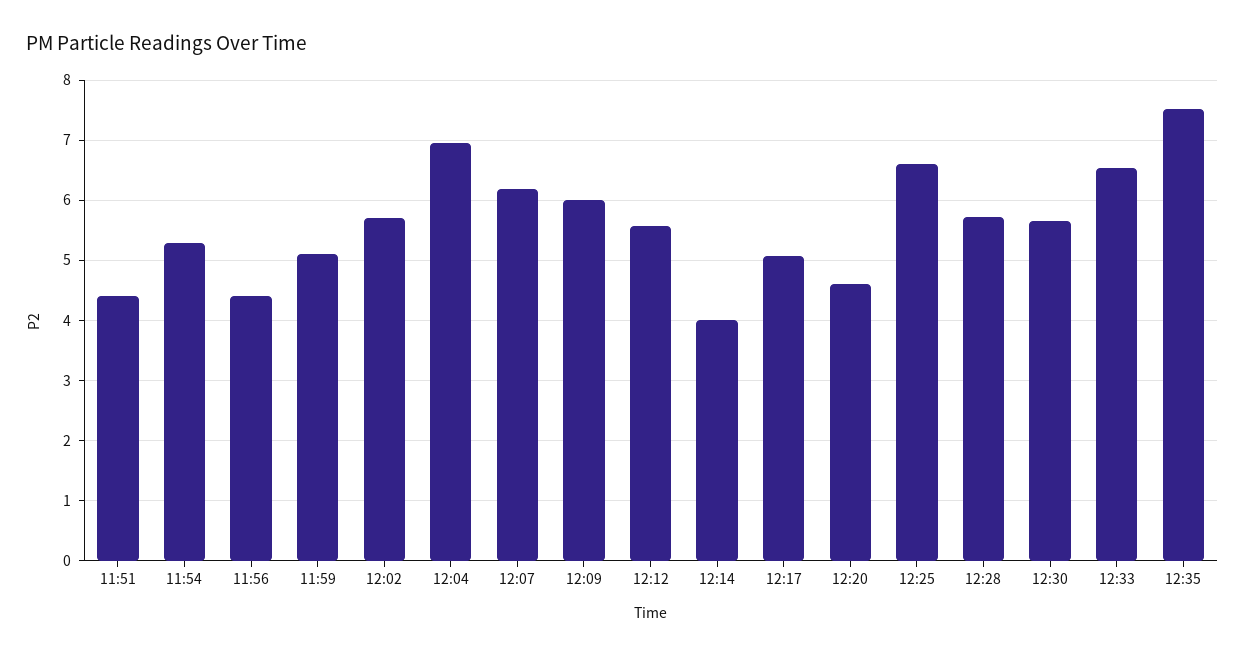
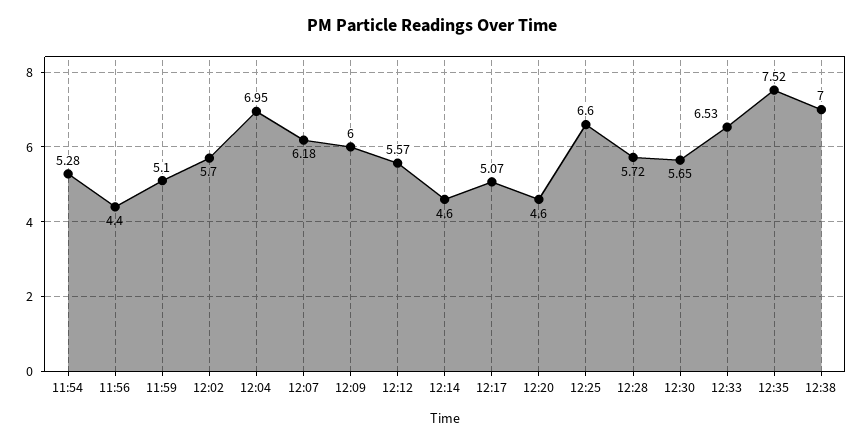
11:51: 4.4 -> none
12:14: 4 -> 4.6
12:38: none -> 7

